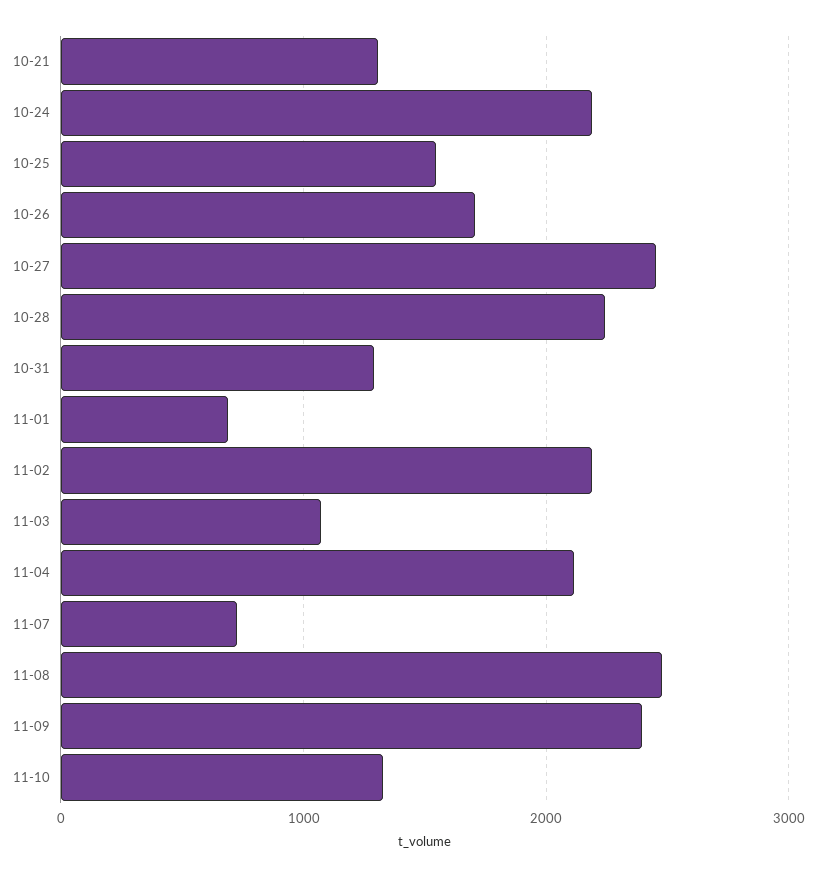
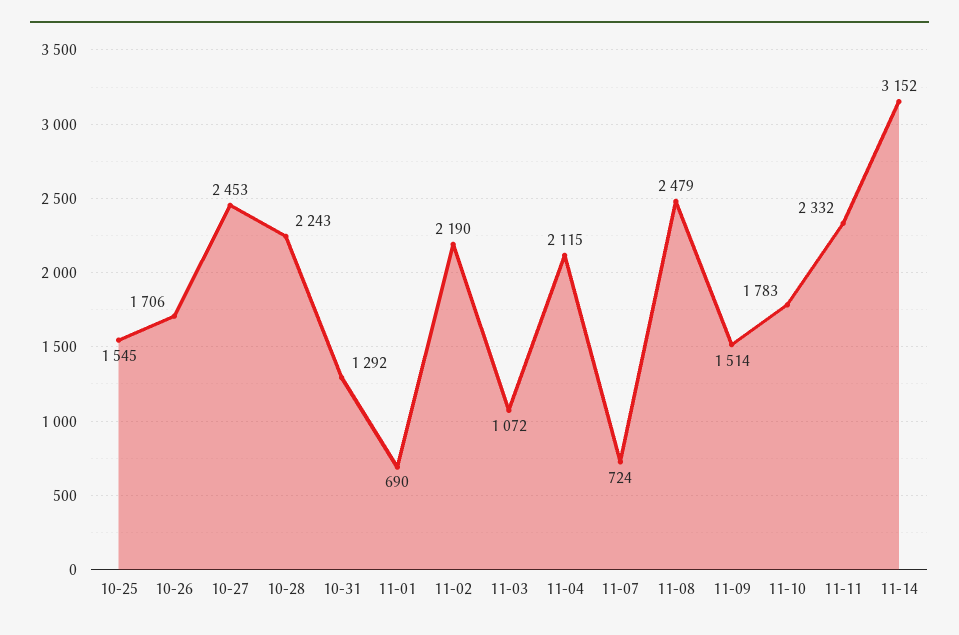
10-21: 1300 -> none
10-24: 2200 -> none
11-09: 2400 -> 1514
11-10: 1300 -> 1783
11-11: none -> 2332
11-14: none -> 3152

